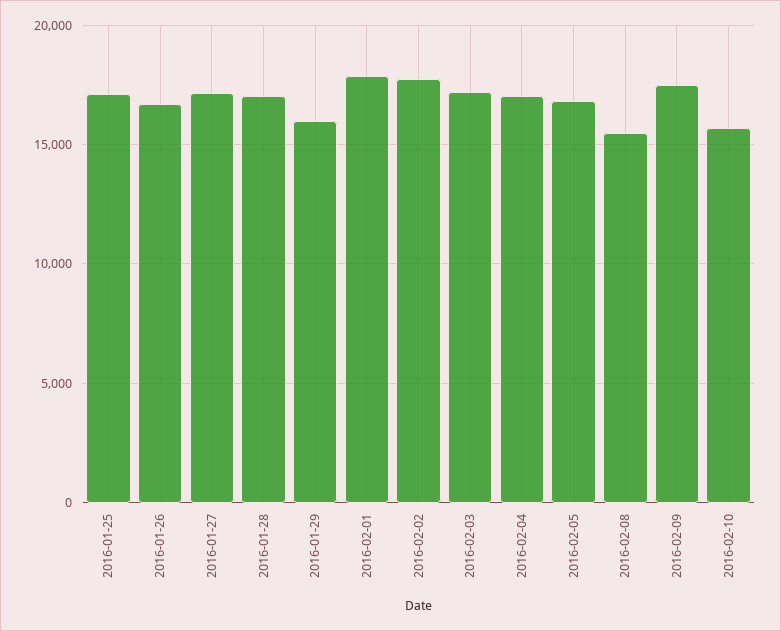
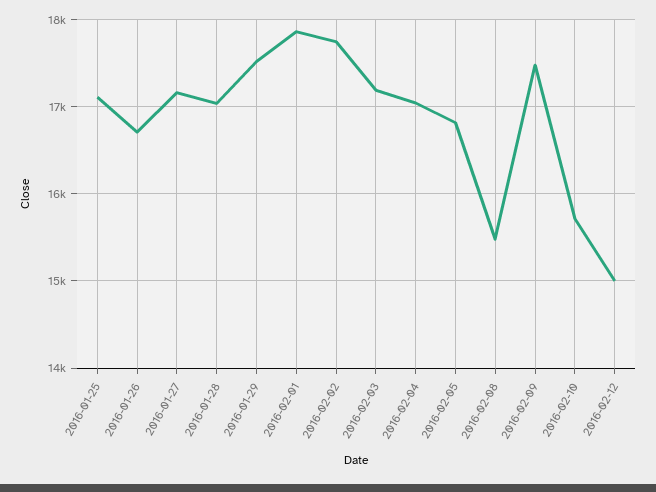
2016-01-29: 16000 -> 17500
2016-02-12: none -> 15000

